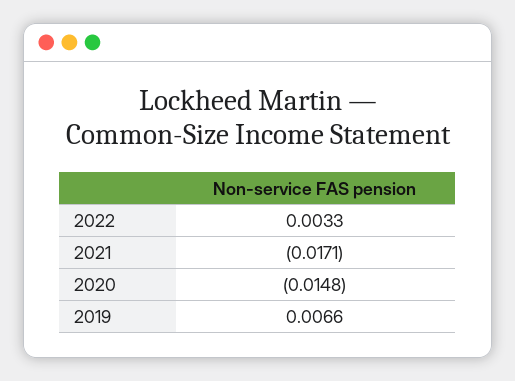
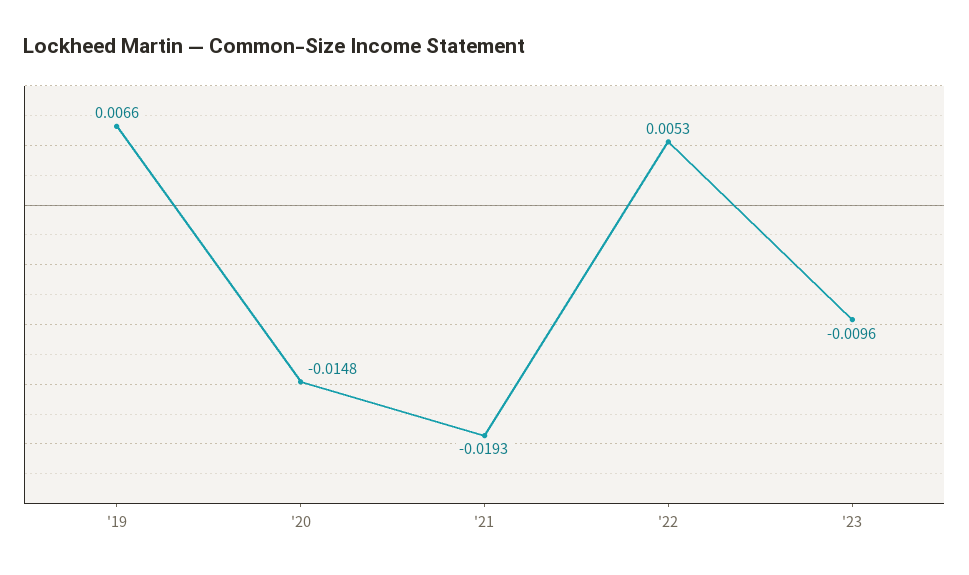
2022: 0.0033 -> 0.0053
2021: -0.0171 -> -0.0193
'23: none -> -0.0096

